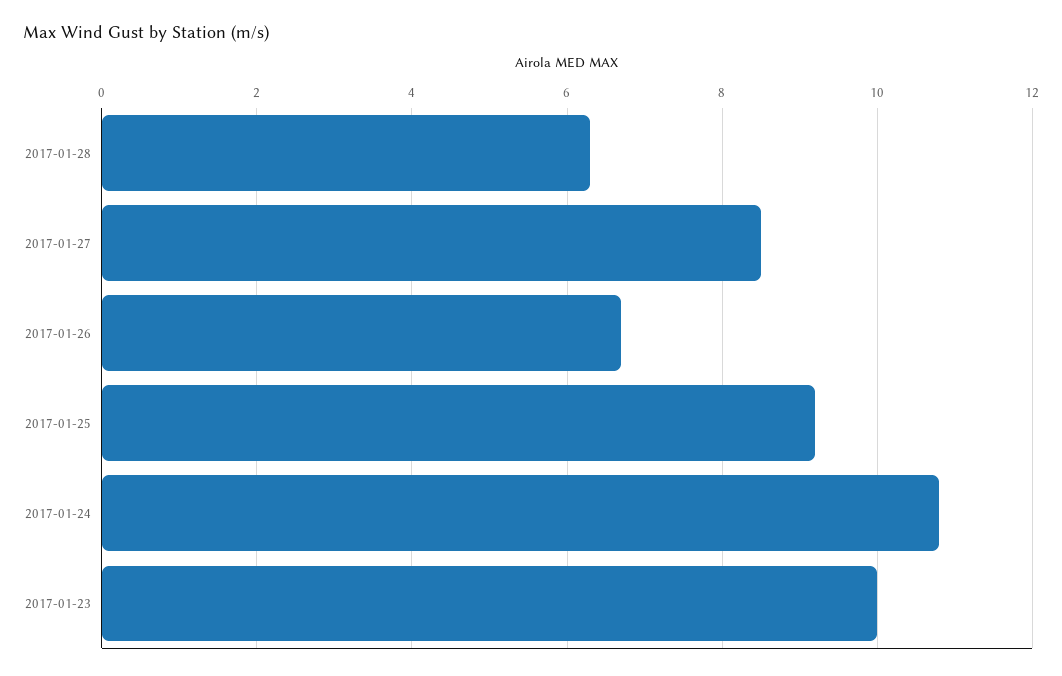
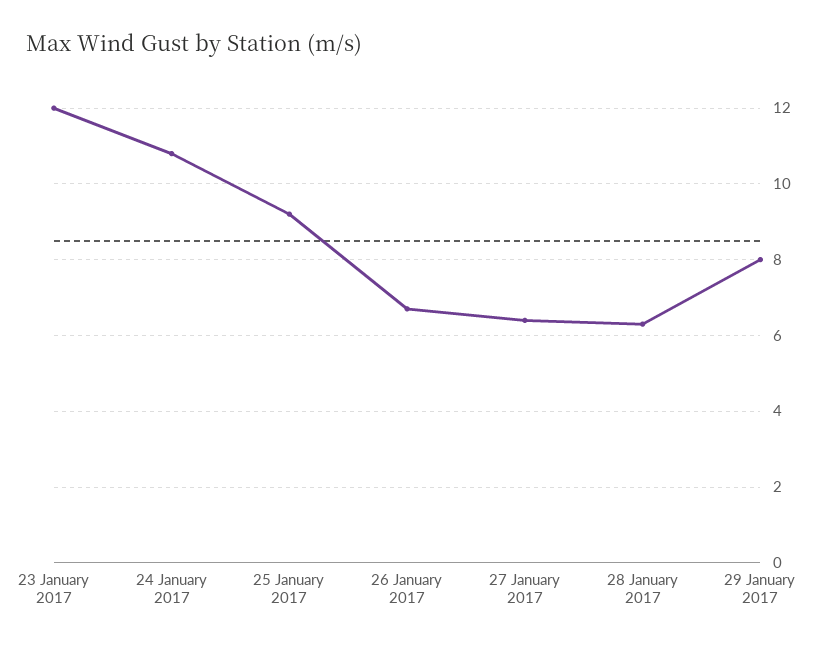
2017-01-27: 8.5 -> 6.5
2017-01-23: 10 -> 12
29 January 2017: none -> 8

